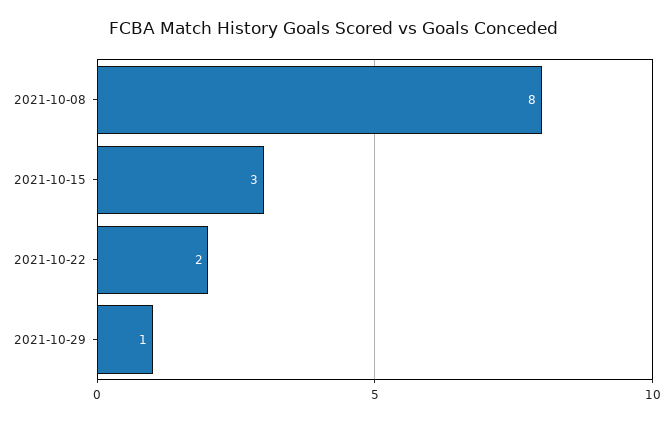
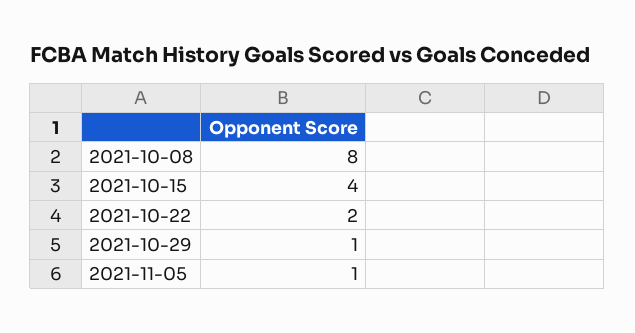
2021-10-15: 3 -> 4
2021-11-05: none -> 1

